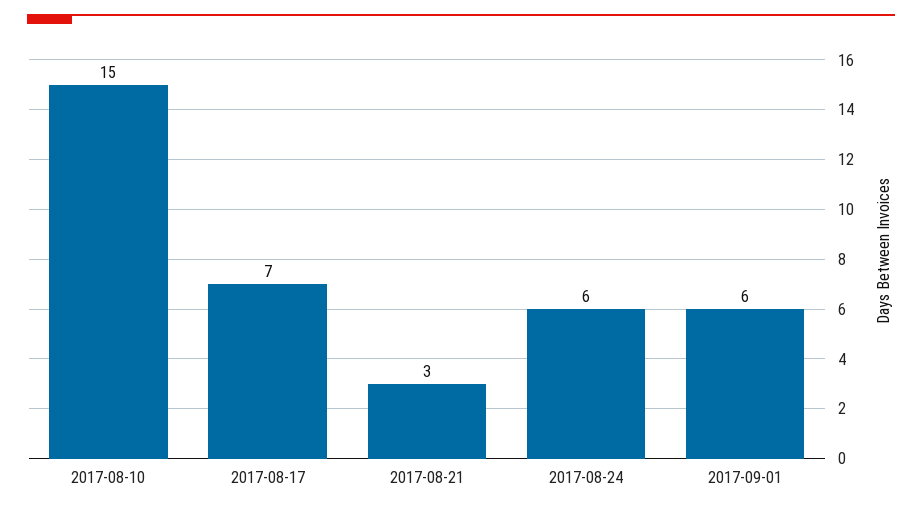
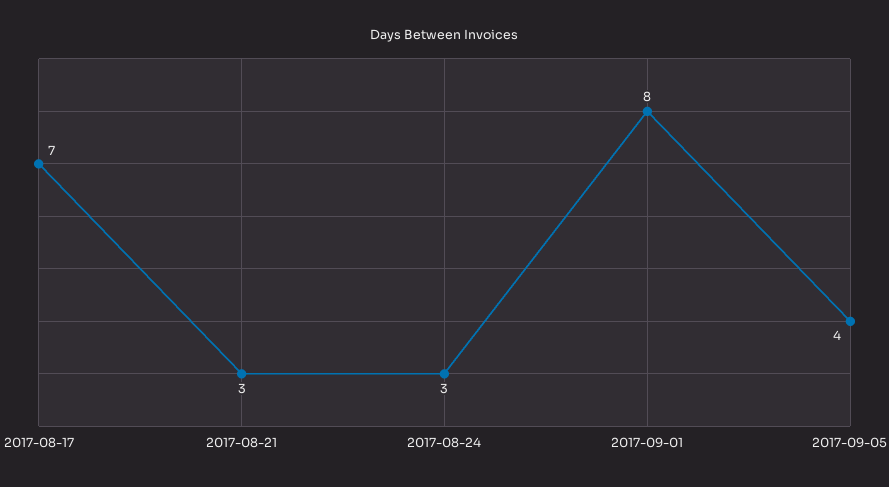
2017-08-10: 15 -> none
2017-08-24: 6 -> 3
2017-09-01: 6 -> 8
2017-09-05: none -> 4

